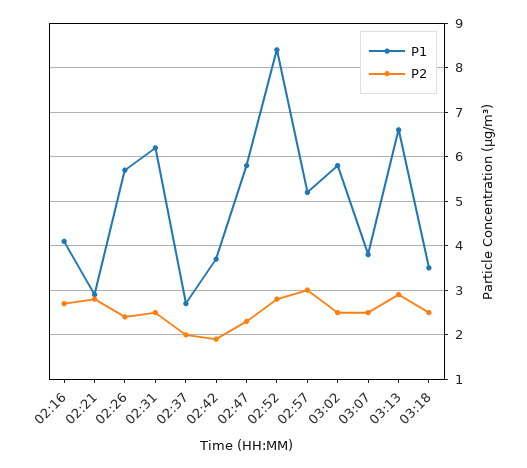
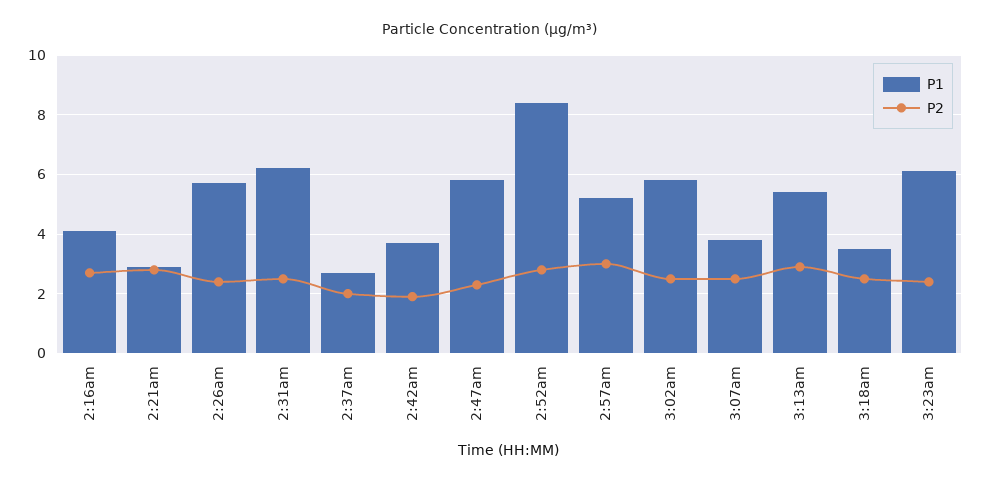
P1, 03:13: 6.5 -> 5.5
P1, 3:23am: none -> 6
P2, 3:23am: none -> 2.5

